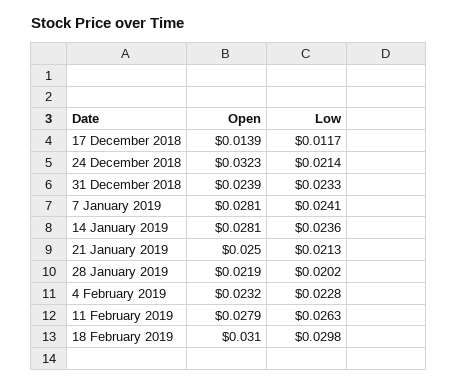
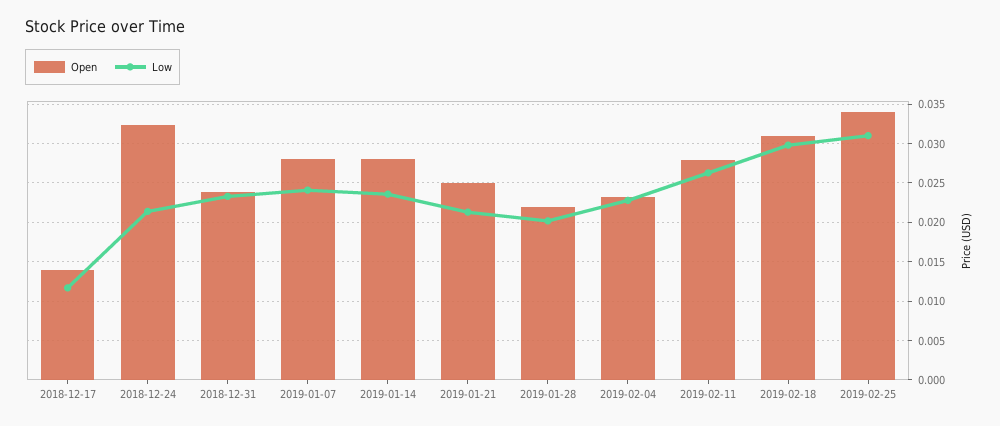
Open, 2019-02-25: none -> 0.034
Low, 2019-02-25: none -> 0.031

